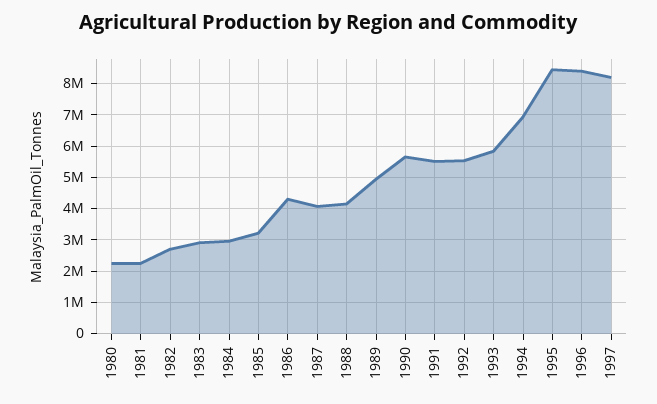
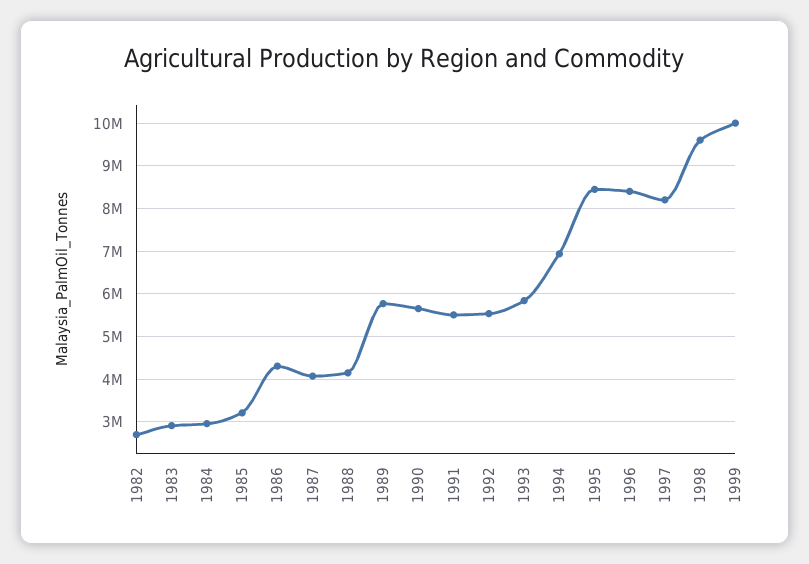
1980: 2200000 -> none
1981: 2200000 -> none
1989: 5000000 -> 5800000
1998: none -> 9600000
1999: none -> 10000000

